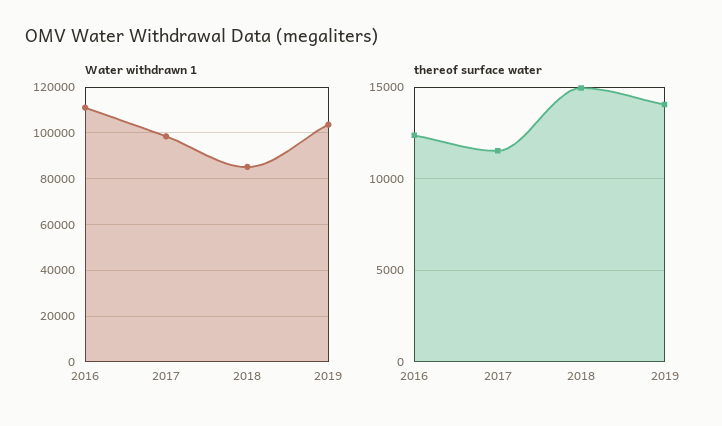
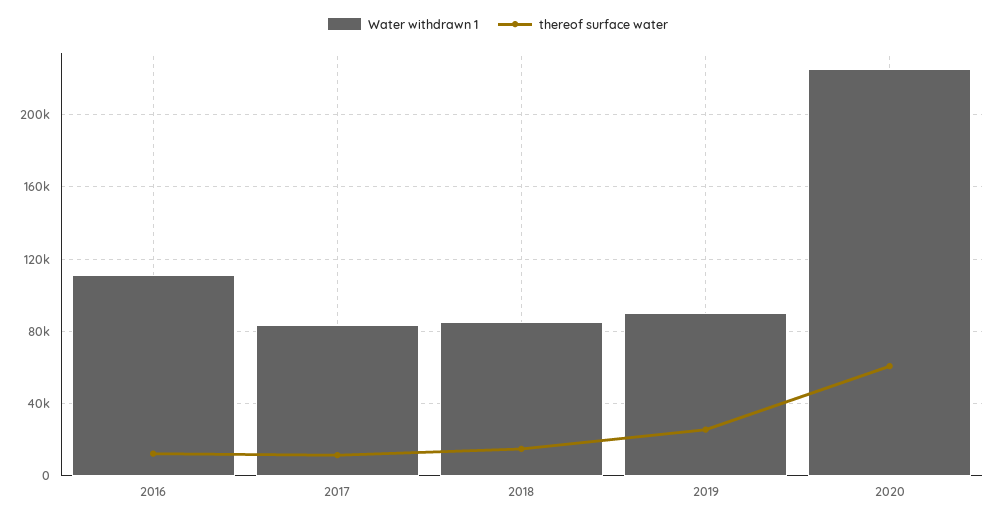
Water withdrawn 1, 2017: 100000 -> 85000
Water withdrawn 1, 2019: 105000 -> 90000
thereof surface water, 2019: 14000 -> 25000
Water withdrawn 1, 2020: none -> 225000
thereof surface water, 2020: none -> 60000

